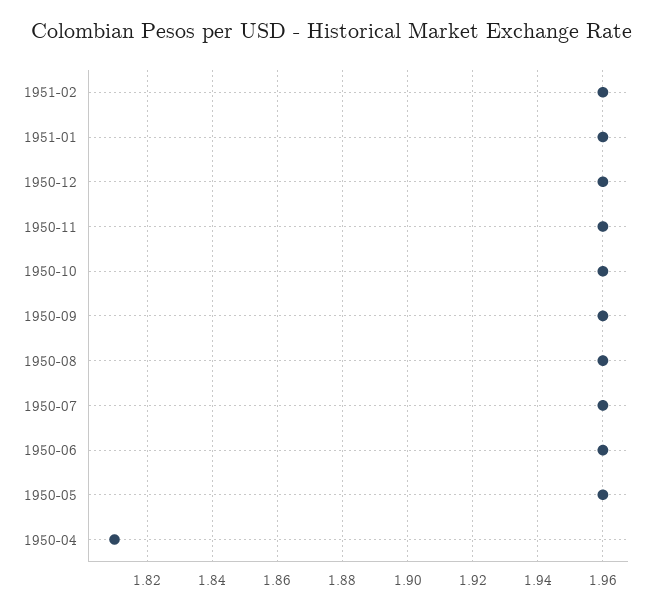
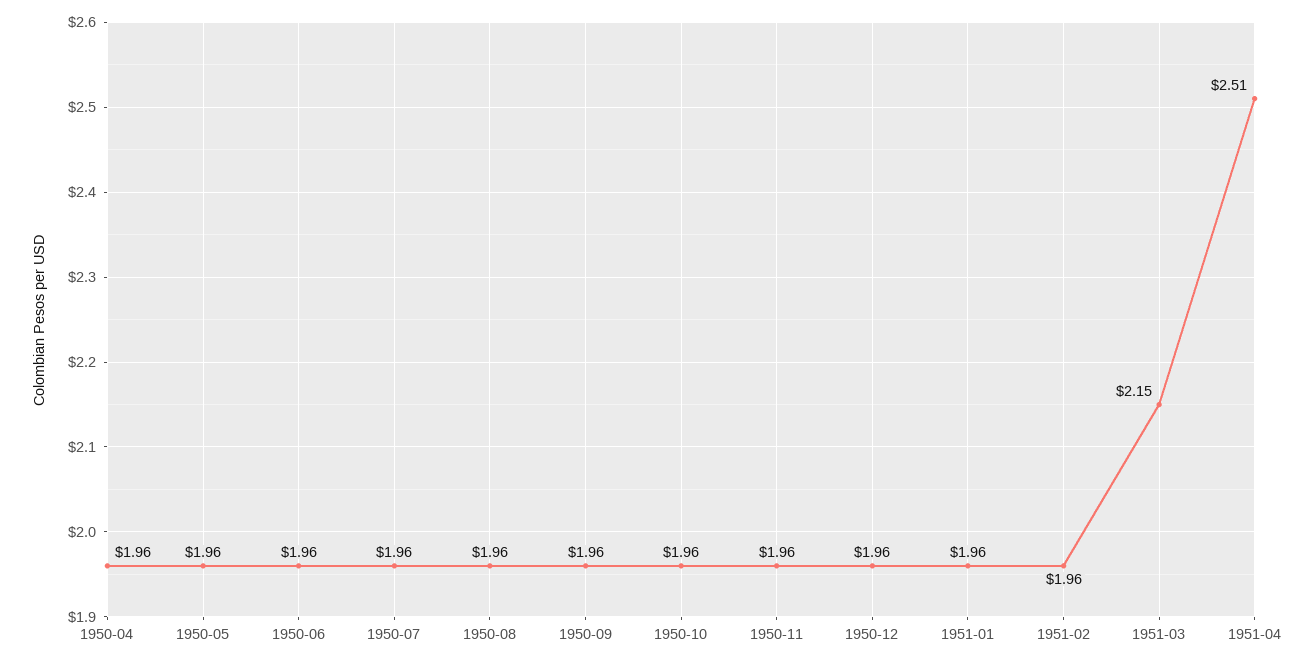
1950-04: 1.81 -> 1.96
1951-03: none -> 2.15
1951-04: none -> 2.51

